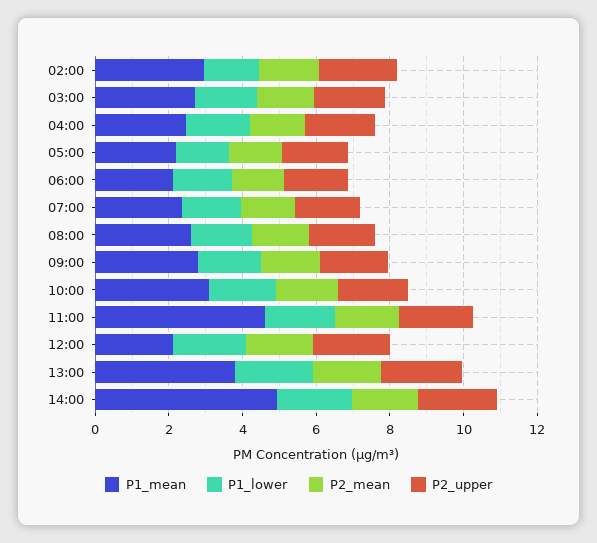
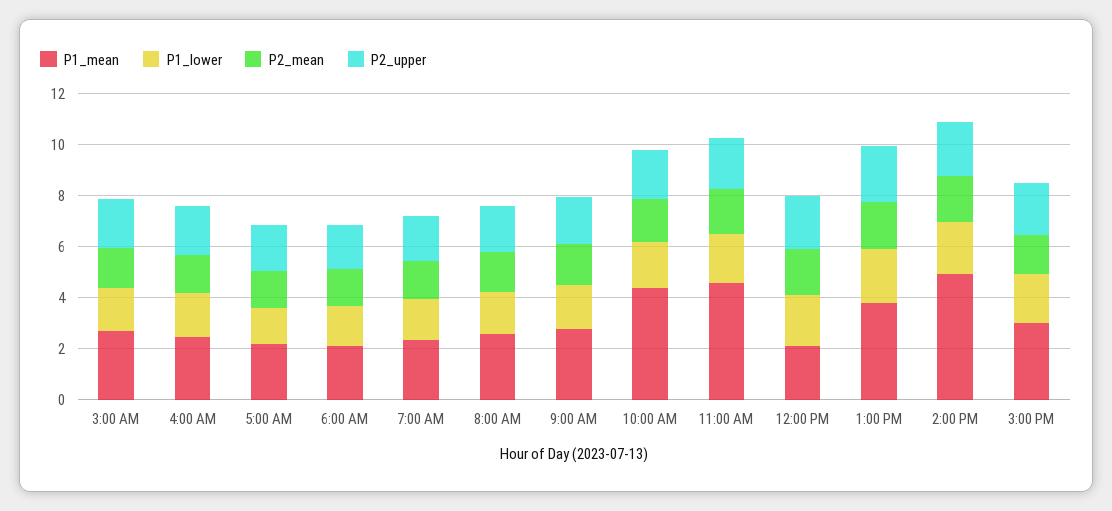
P1_mean, 02:00: 3 -> none
P1_lower, 02:00: 1.5 -> none
P2_mean, 02:00: 1.5 -> none
P2_upper, 02:00: 2 -> none
P1_mean, 10:00: 3 -> 4.5
P1_mean, 3:00 PM: none -> 3
P1_lower, 3:00 PM: none -> 2
P2_mean, 3:00 PM: none -> 1.5
P2_upper, 3:00 PM: none -> 2

